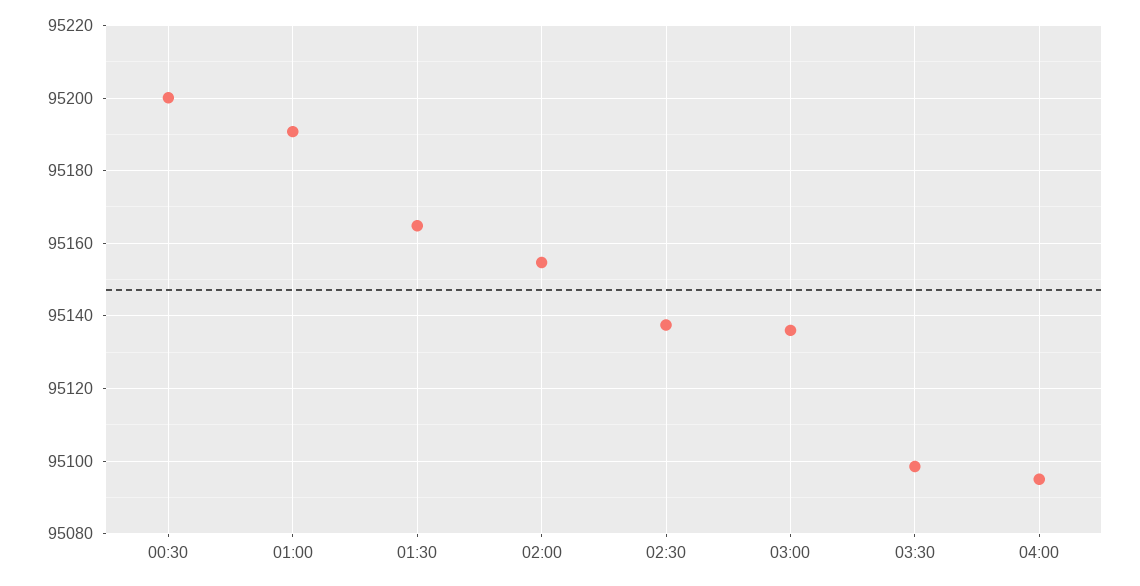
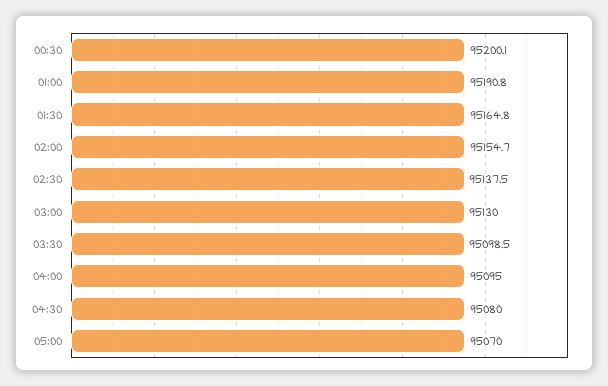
03:00: 95136 -> 95130
04:30: none -> 95080
05:00: none -> 95070

